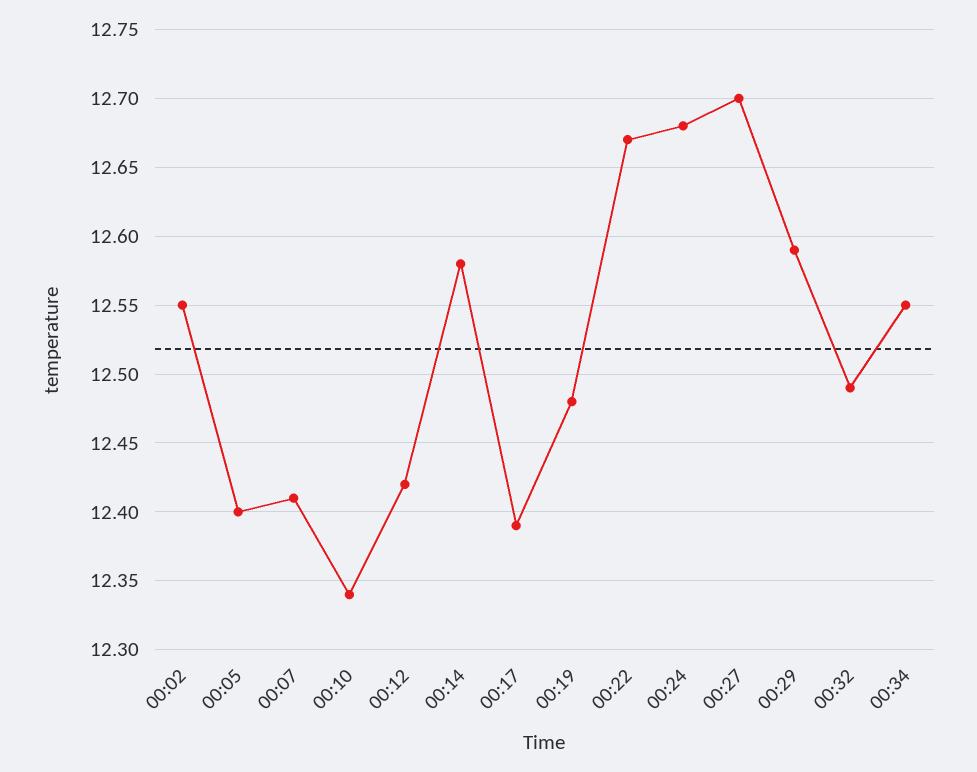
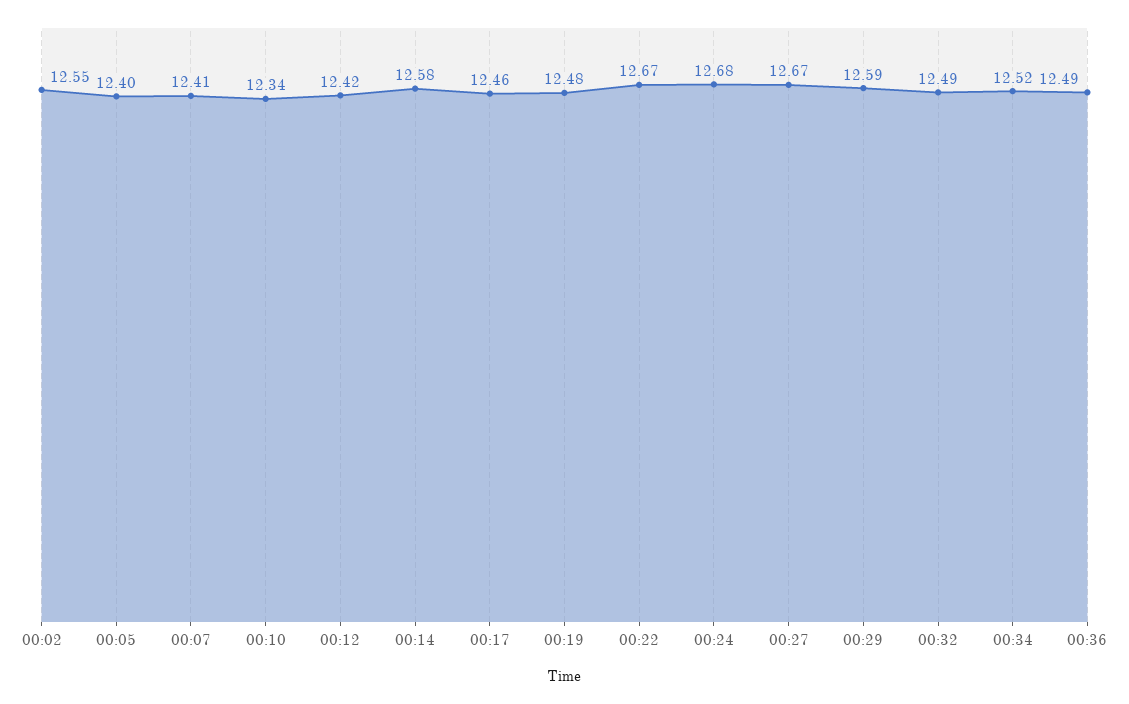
00:17: 12.39 -> 12.46
00:27: 12.7 -> 12.67
00:34: 12.55 -> 12.52
00:36: none -> 12.49

